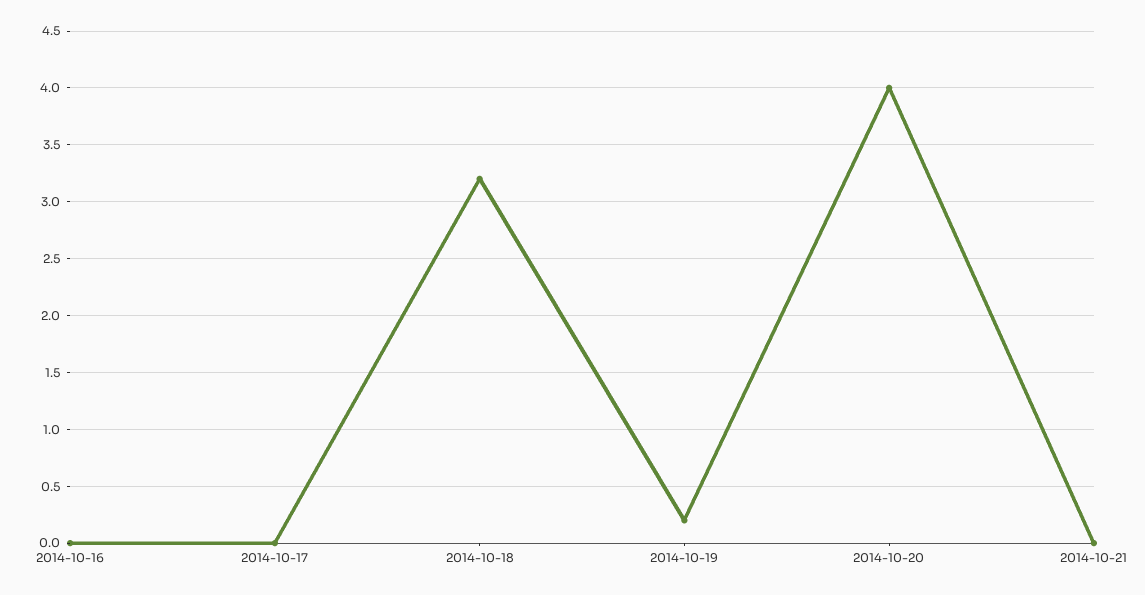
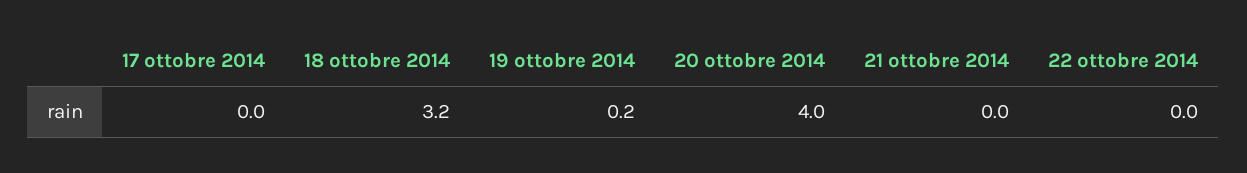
2014-10-16: 0 -> none
22 ottobre 2014: none -> 0

